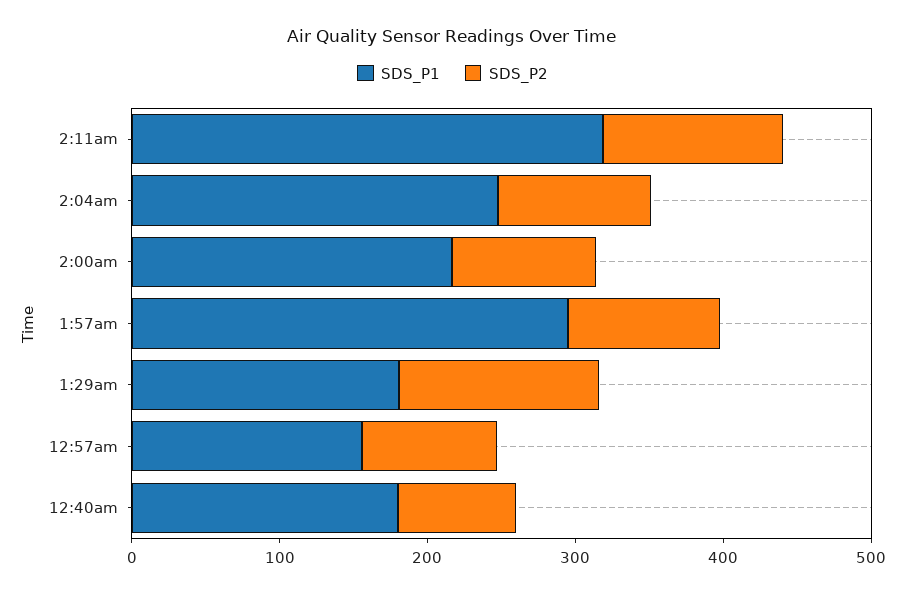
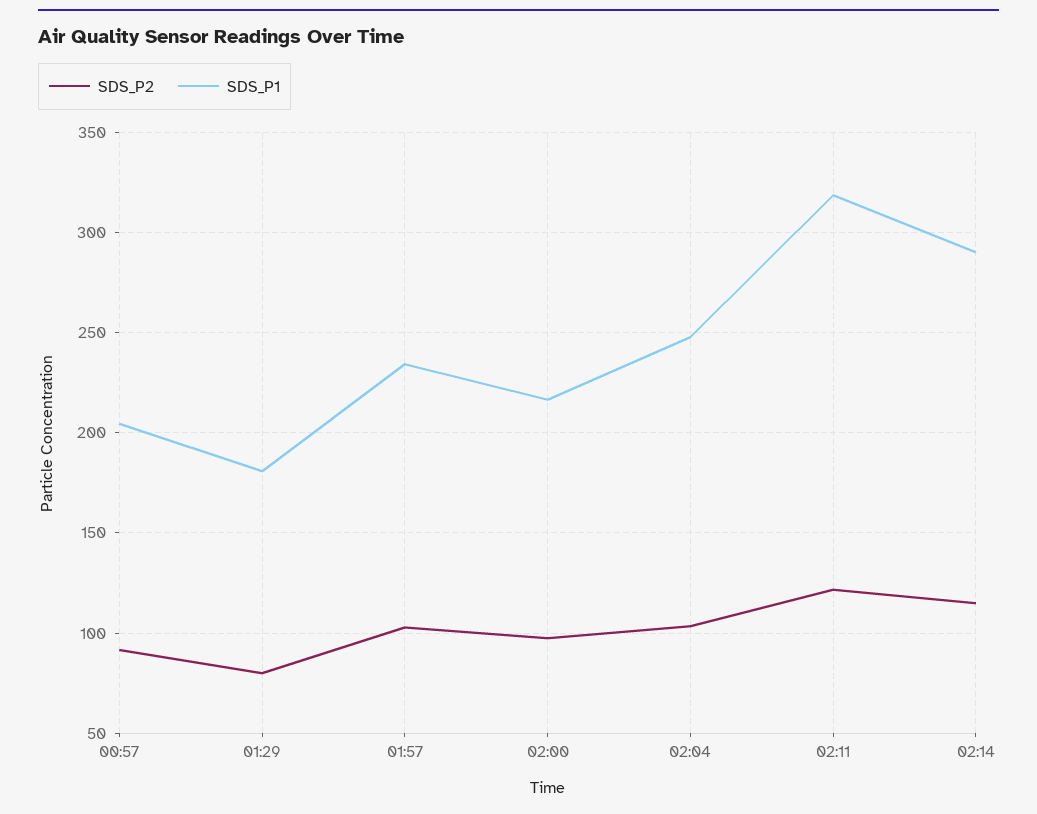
SDS_P1, 1:57am: 300 -> 235
SDS_P2, 1:29am: 140 -> 80
SDS_P1, 12:57am: 160 -> 205
SDS_P1, 12:40am: 180 -> none
SDS_P2, 12:40am: 80 -> none
SDS_P2, 02:14: none -> 115
SDS_P1, 02:14: none -> 290

